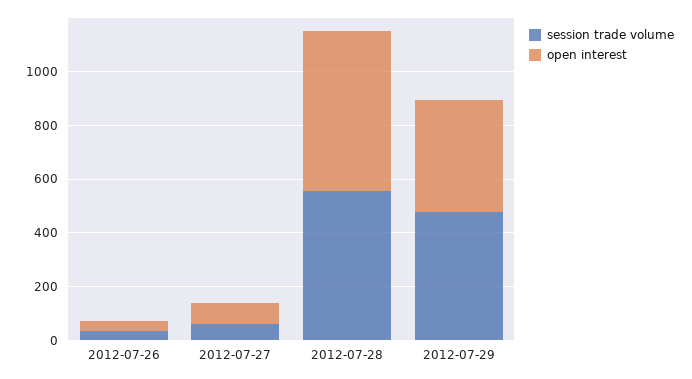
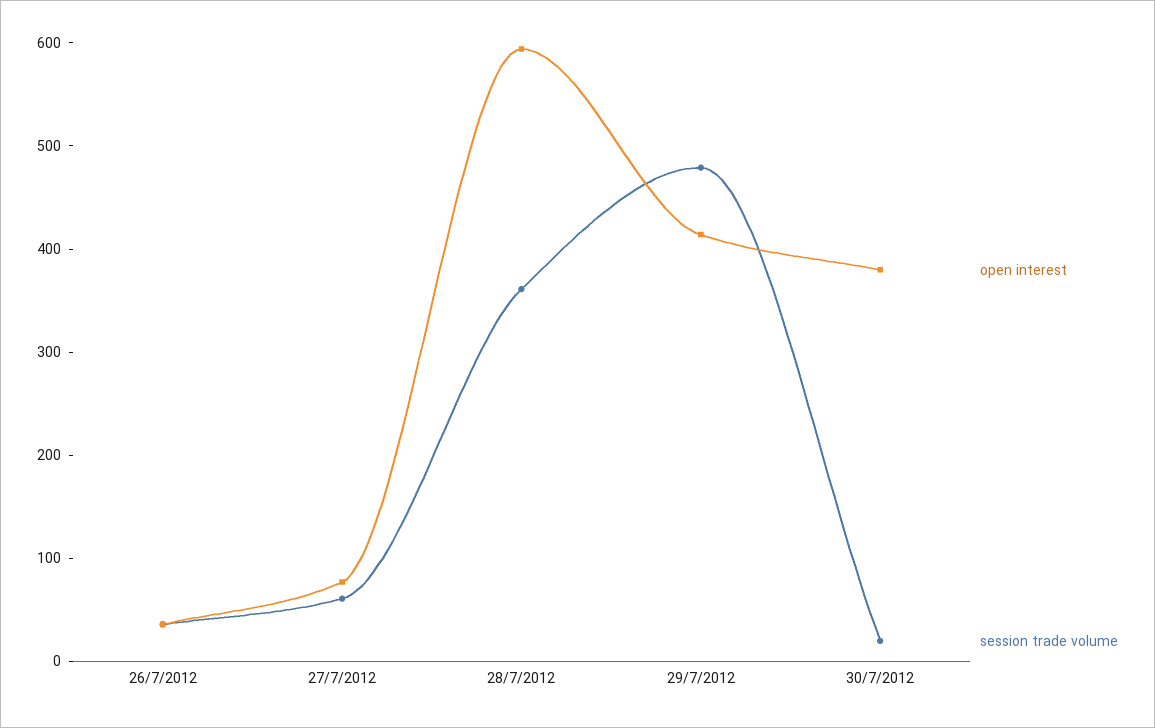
session trade volume, 2012-07-28: 550 -> 360
open interest, 30/7/2012: none -> 380
session trade volume, 30/7/2012: none -> 20

